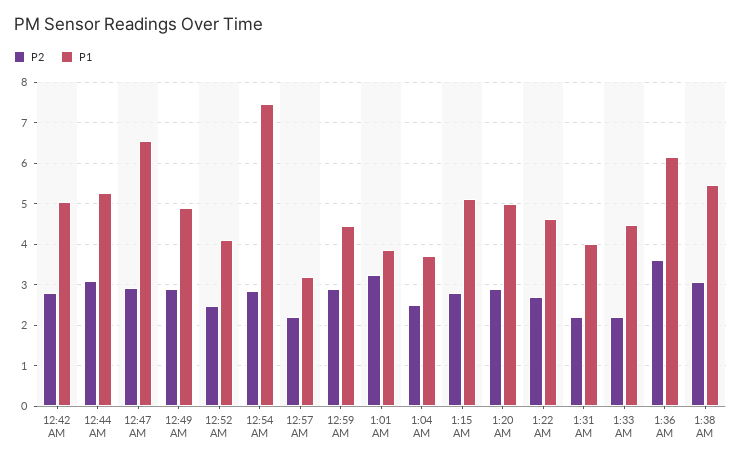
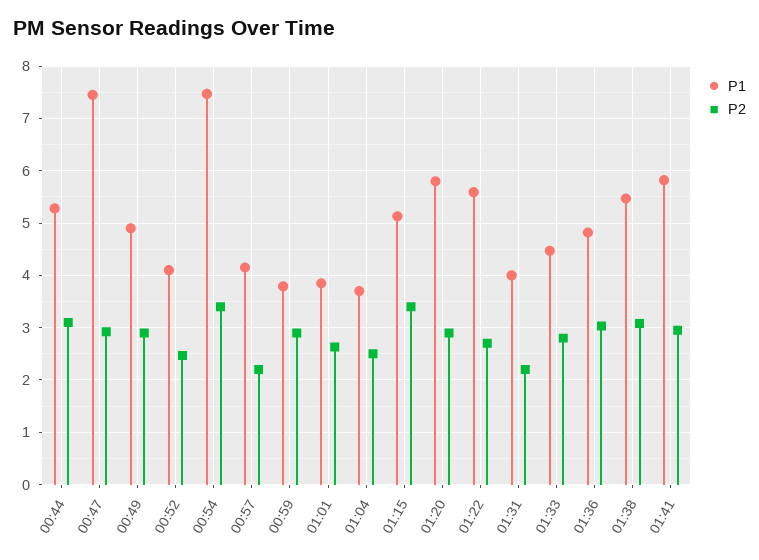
P2, 12:42 AM: 2.8 -> none
P1, 12:42 AM: 5 -> none
P1, 12:47 AM: 6.6 -> 7.4
P2, 12:54 AM: 2.8 -> 3.4
P1, 12:57 AM: 3.2 -> 4.2
P1, 12:59 AM: 4.4 -> 3.8
P2, 1:01 AM: 3.2 -> 2.6
P2, 1:15 AM: 2.8 -> 3.4
P1, 1:20 AM: 5 -> 5.8
P1, 1:22 AM: 4.6 -> 5.6
P2, 1:33 AM: 2.2 -> 2.8
P2, 1:36 AM: 3.6 -> 3
P1, 1:36 AM: 6.2 -> 4.8
P1, 01:41: none -> 5.8
P2, 01:41: none -> 3

